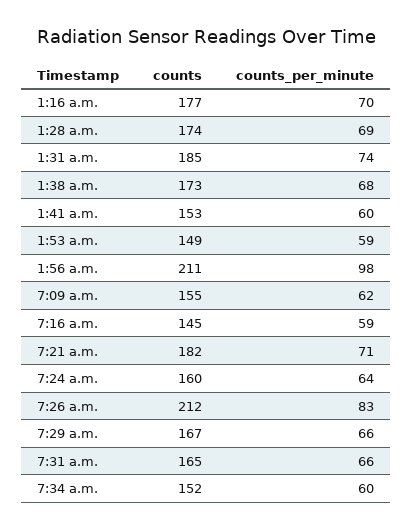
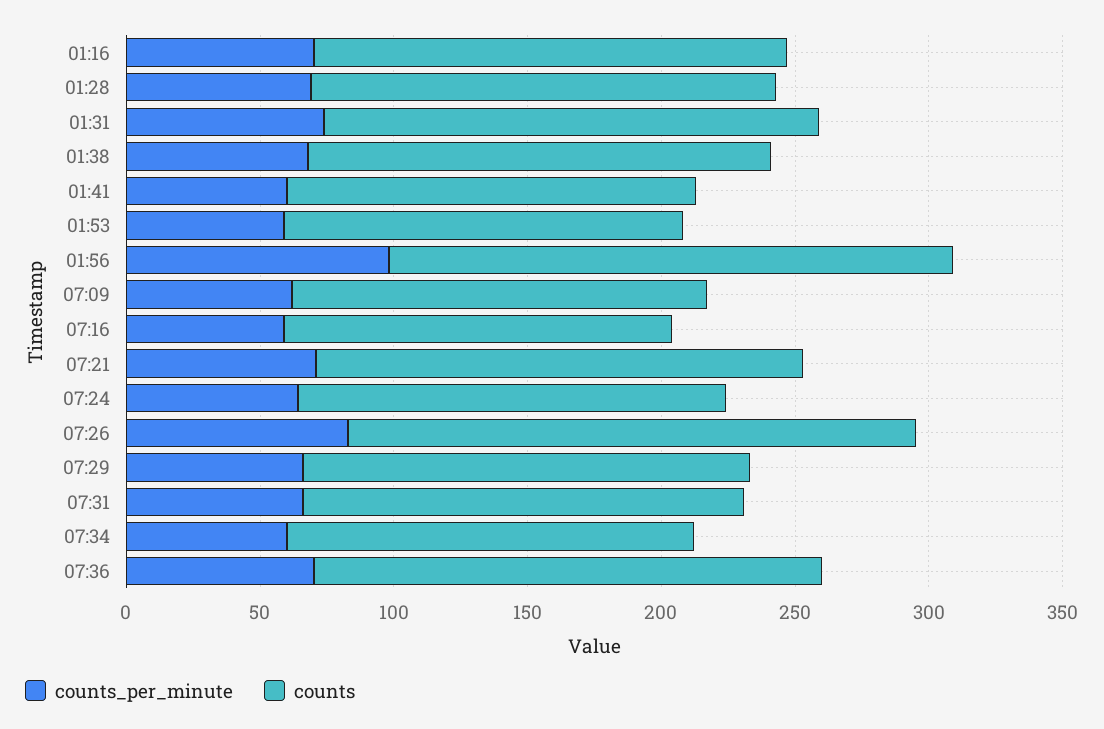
counts_per_minute, 07:36: none -> 70
counts, 07:36: none -> 190

